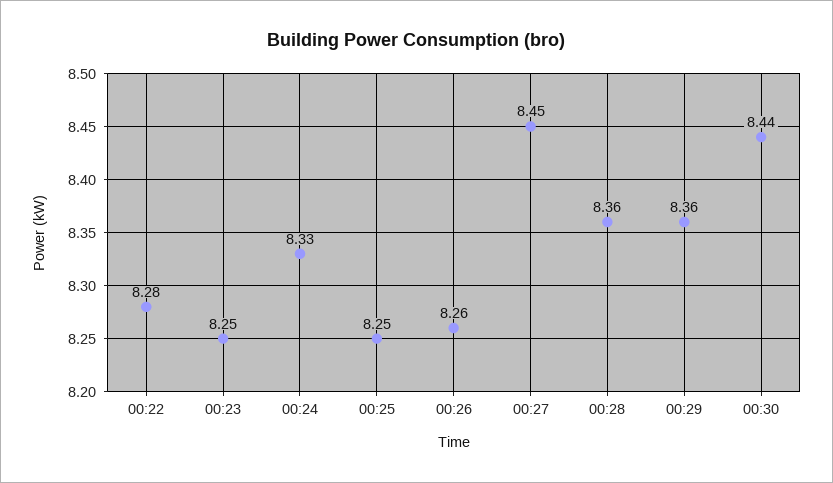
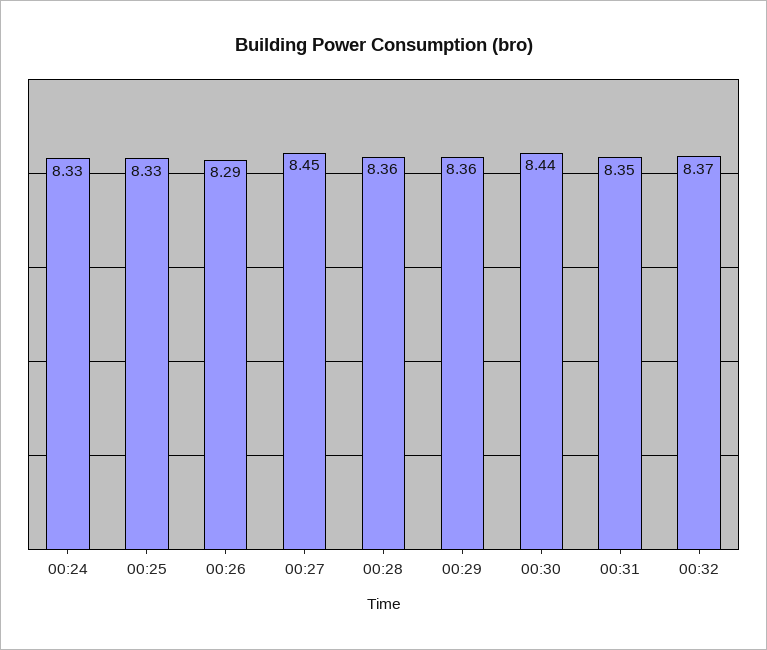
00:22: 8.28 -> none
00:23: 8.25 -> none
00:25: 8.25 -> 8.33
00:26: 8.26 -> 8.29
00:31: none -> 8.35
00:32: none -> 8.37

